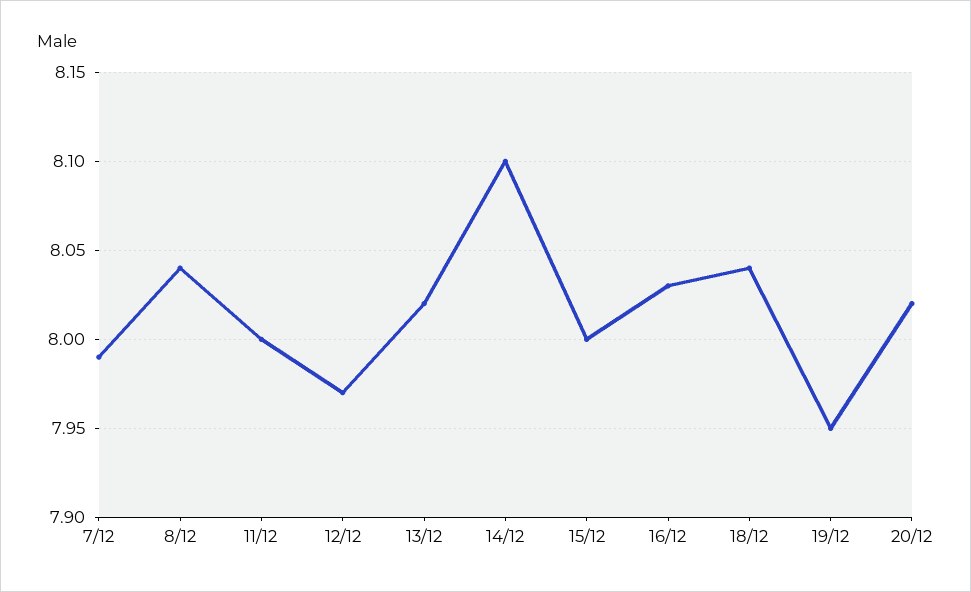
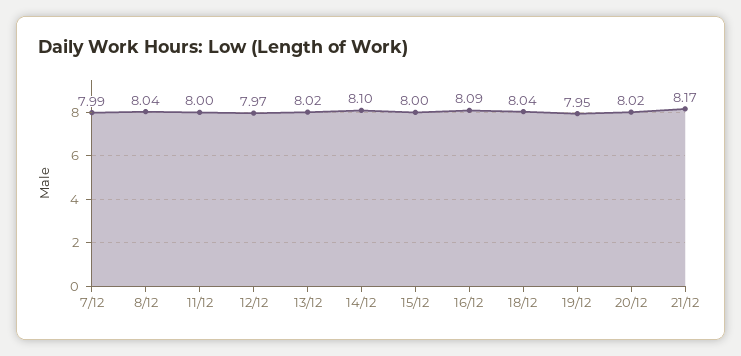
16/12: 8.03 -> 8.09
21/12: none -> 8.17

